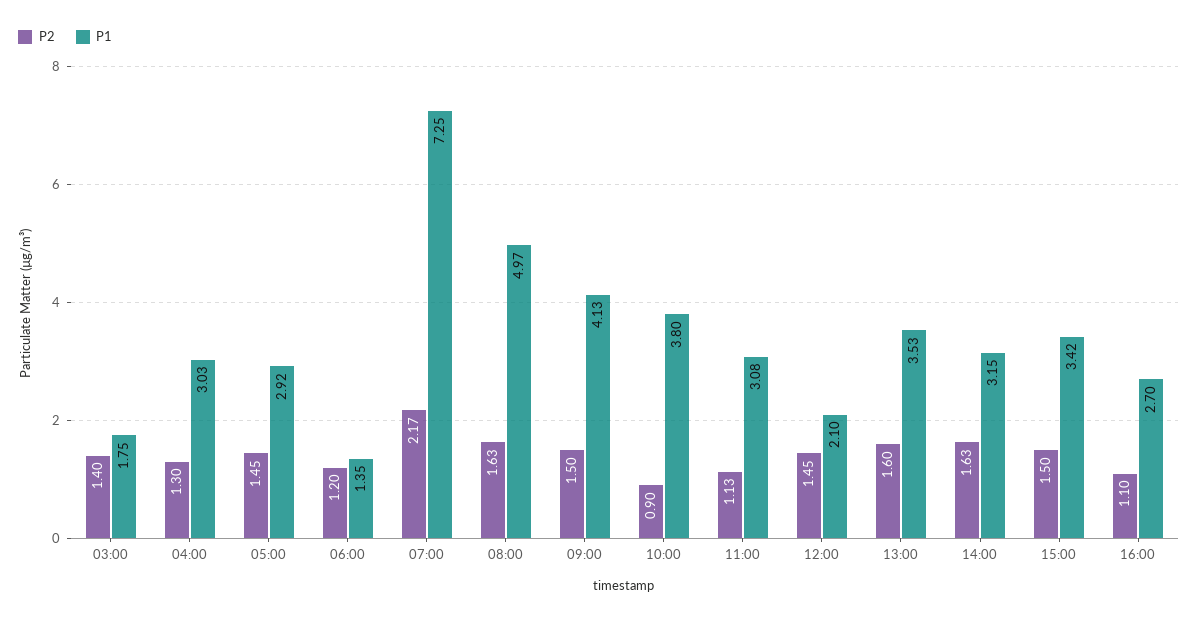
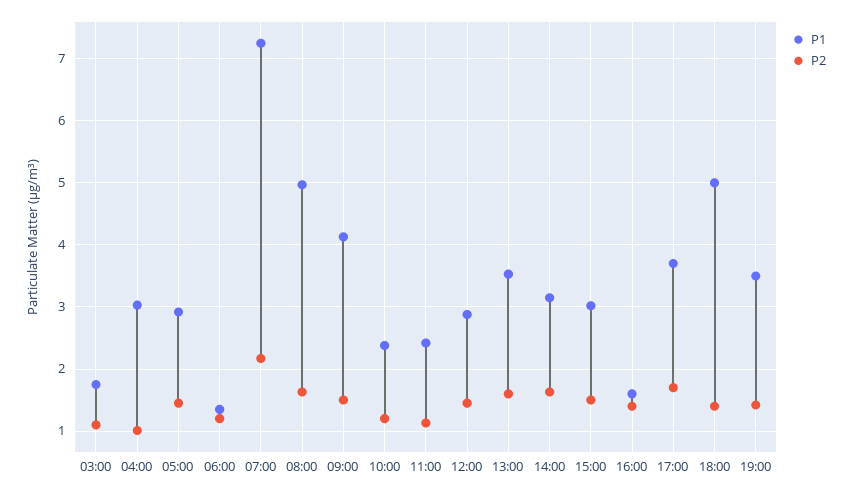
P2, 03:00: 1.4 -> 1.1
P2, 04:00: 1.3 -> 1
P2, 10:00: 0.9 -> 1.2
P1, 10:00: 3.8 -> 2.4
P1, 11:00: 3.08 -> 2.4
P1, 12:00: 2.1 -> 2.9
P1, 15:00: 3.42 -> 3
P2, 16:00: 1.1 -> 1.4
P1, 16:00: 2.7 -> 1.6
P1, 17:00: none -> 3.7
P2, 17:00: none -> 1.7
P1, 18:00: none -> 5
P2, 18:00: none -> 1.4
P1, 19:00: none -> 3.5
P2, 19:00: none -> 1.4

